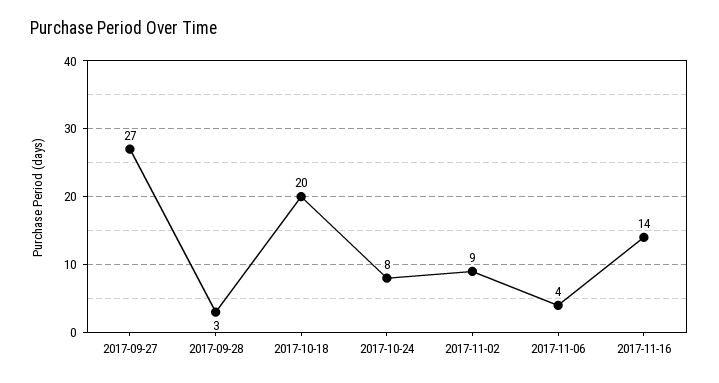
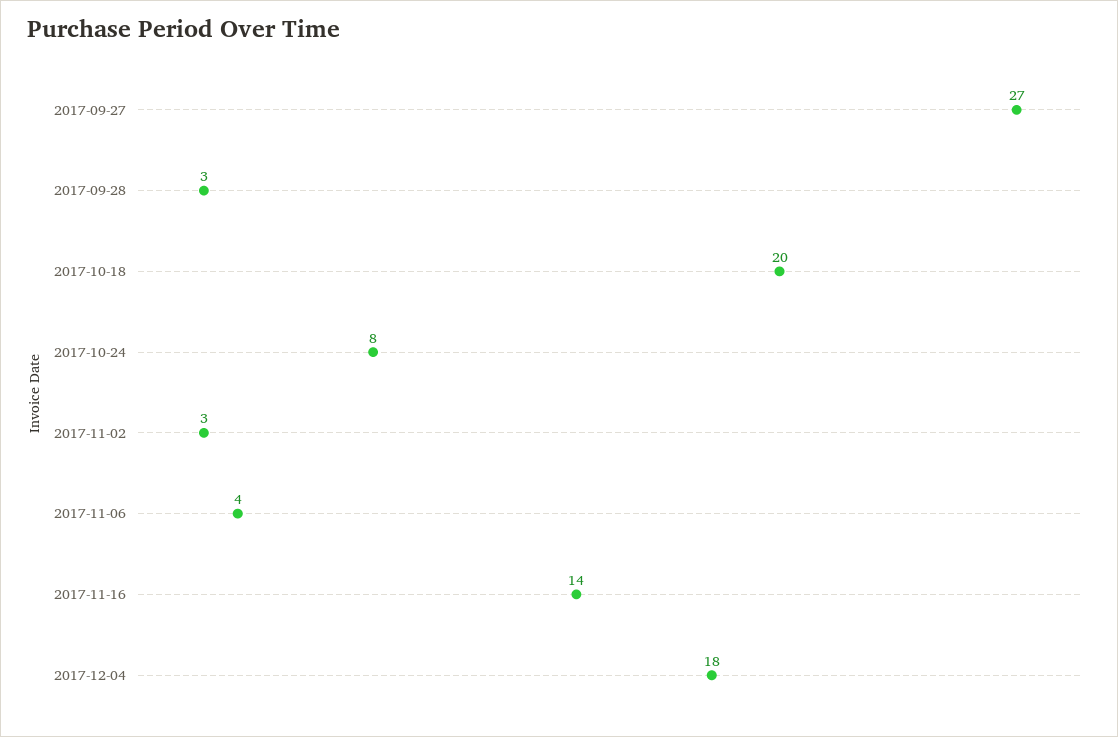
2017-11-02: 9 -> 3
2017-12-04: none -> 18

